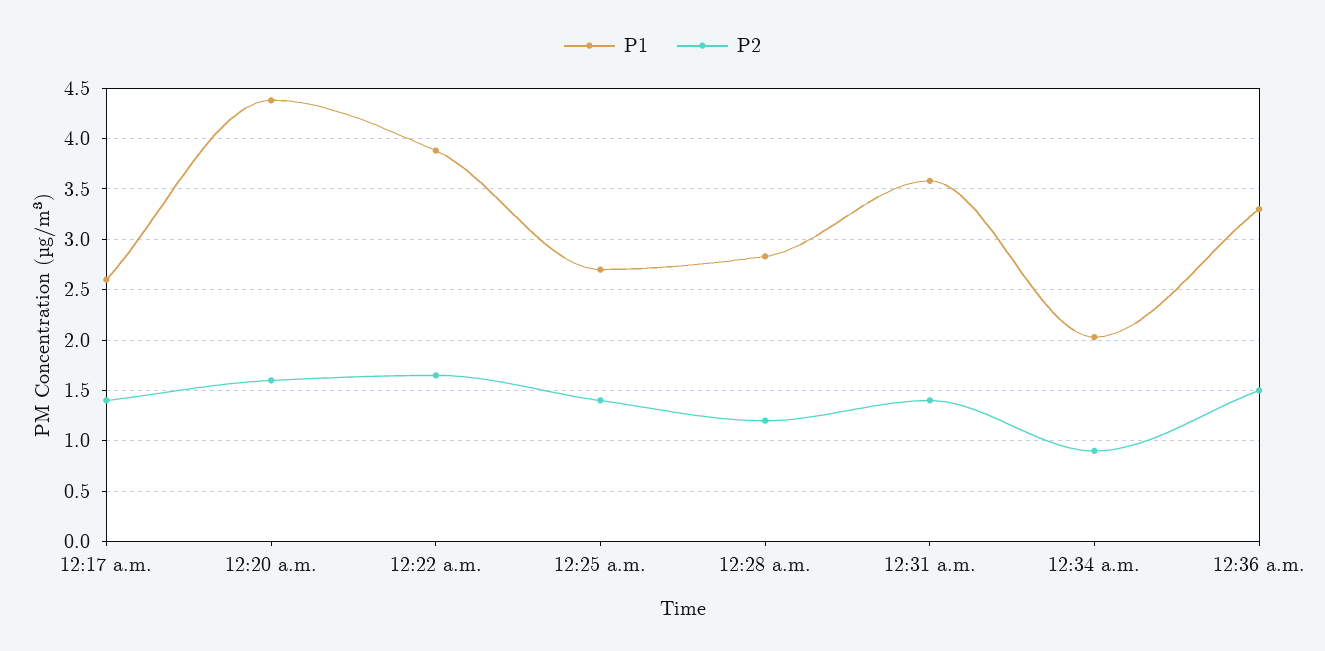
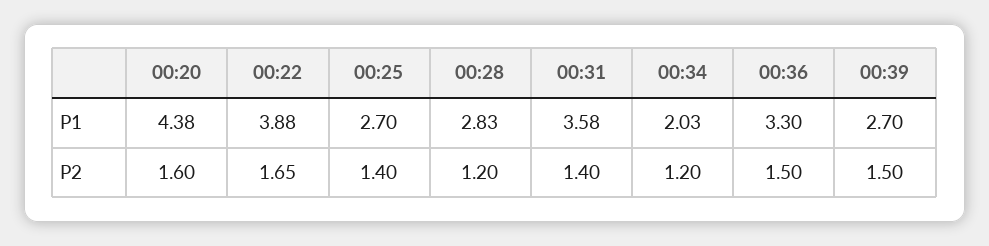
P1, 12:17 a.m.: 2.6 -> none
P2, 12:17 a.m.: 1.4 -> none
P2, 12:34 a.m.: 0.9 -> 1.2
P1, 00:39: none -> 2.7
P2, 00:39: none -> 1.5

